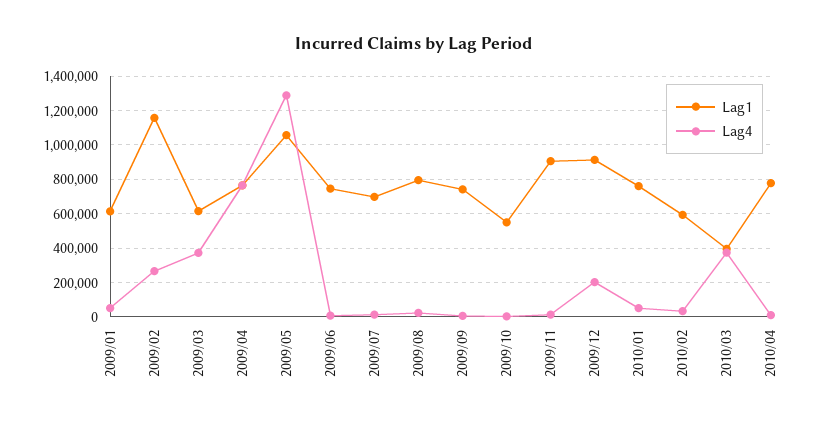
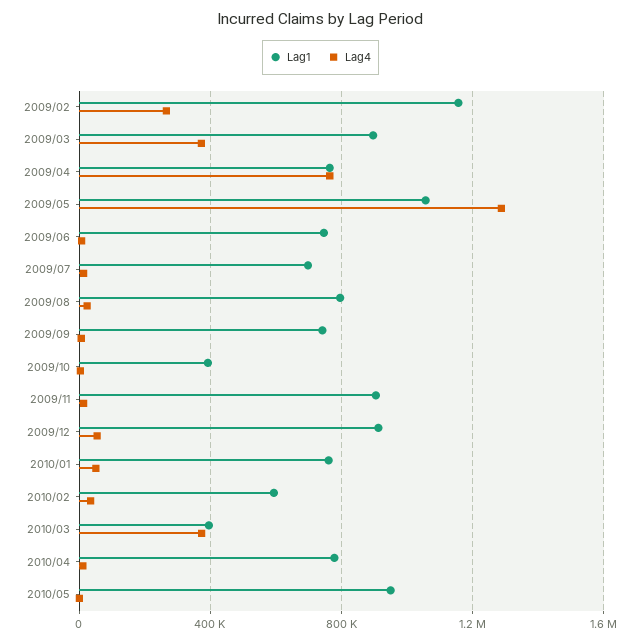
Lag1, 2009/01: 600000 -> none
Lag4, 2009/01: 50000 -> none
Lag1, 2009/03: 600000 -> 900000
Lag1, 2009/10: 550000 -> 400000
Lag4, 2009/12: 200000 -> 50000
Lag1, 2010/05: none -> 950000
Lag4, 2010/05: none -> 0

